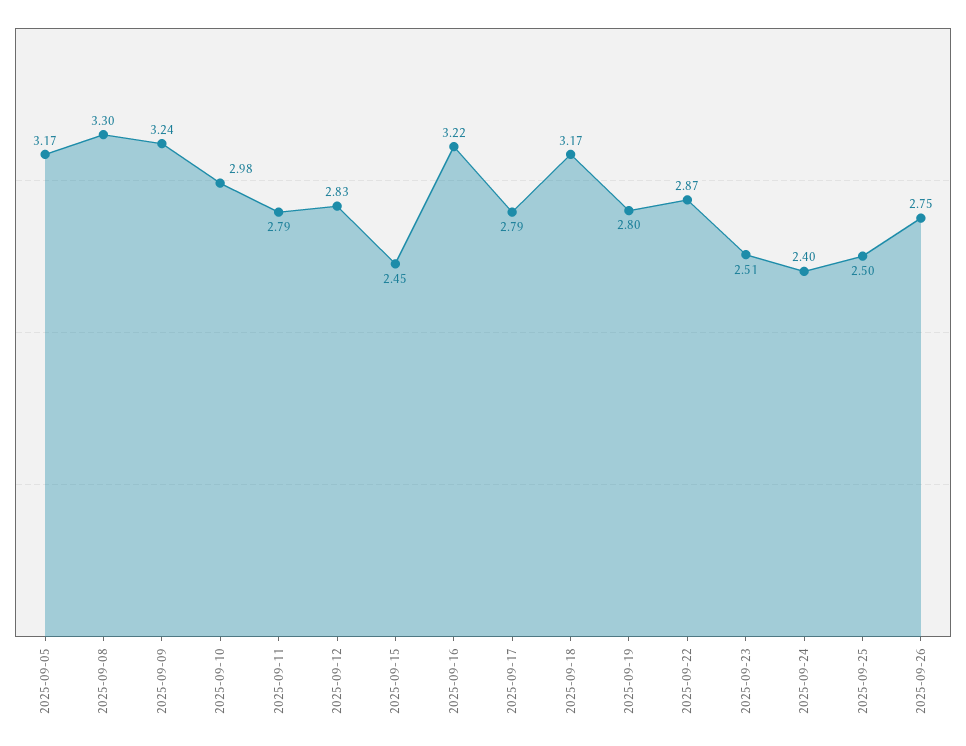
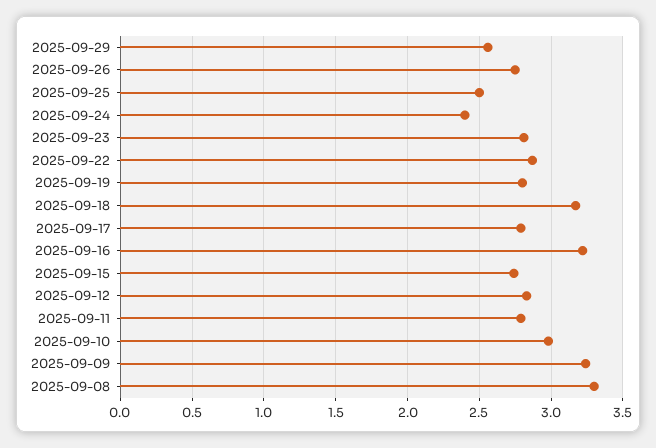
2025-09-05: 3.17 -> none
2025-09-15: 2.45 -> 2.75
2025-09-23: 2.51 -> 2.8
2025-09-29: none -> 2.55

